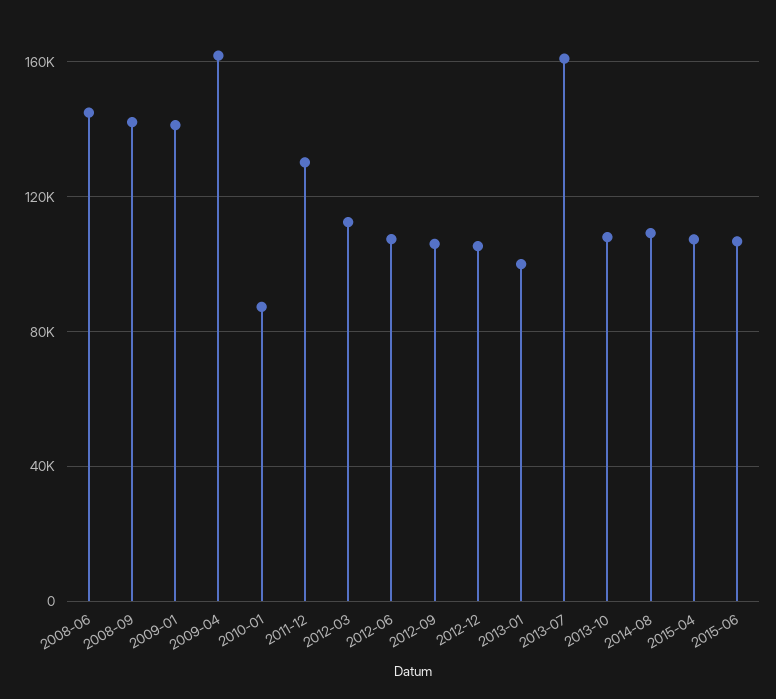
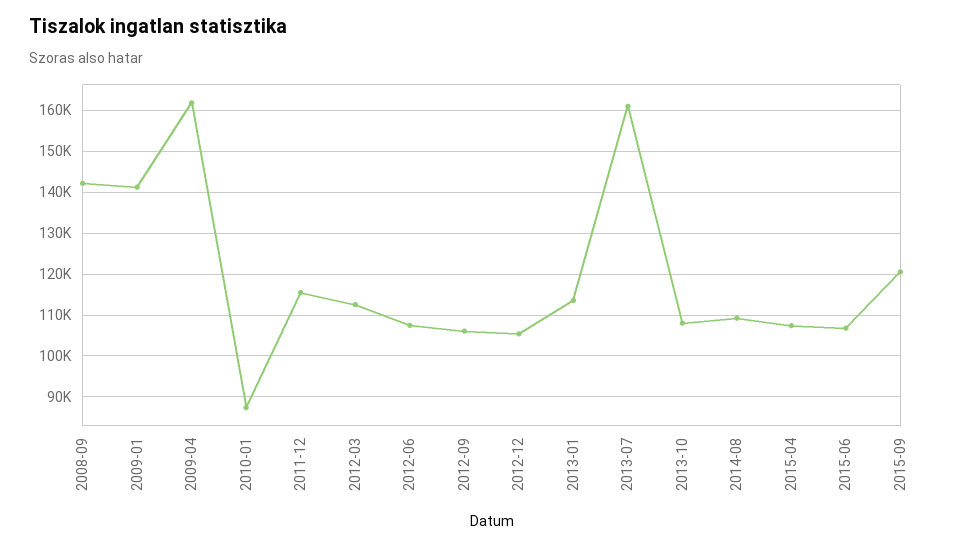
2008-06: 145000 -> none
2011-12: 130000 -> 116000
2013-01: 100000 -> 114000
2015-09: none -> 120000

